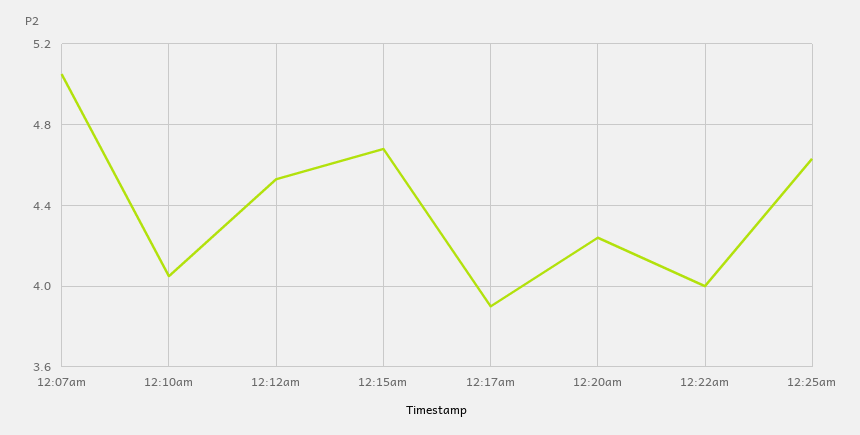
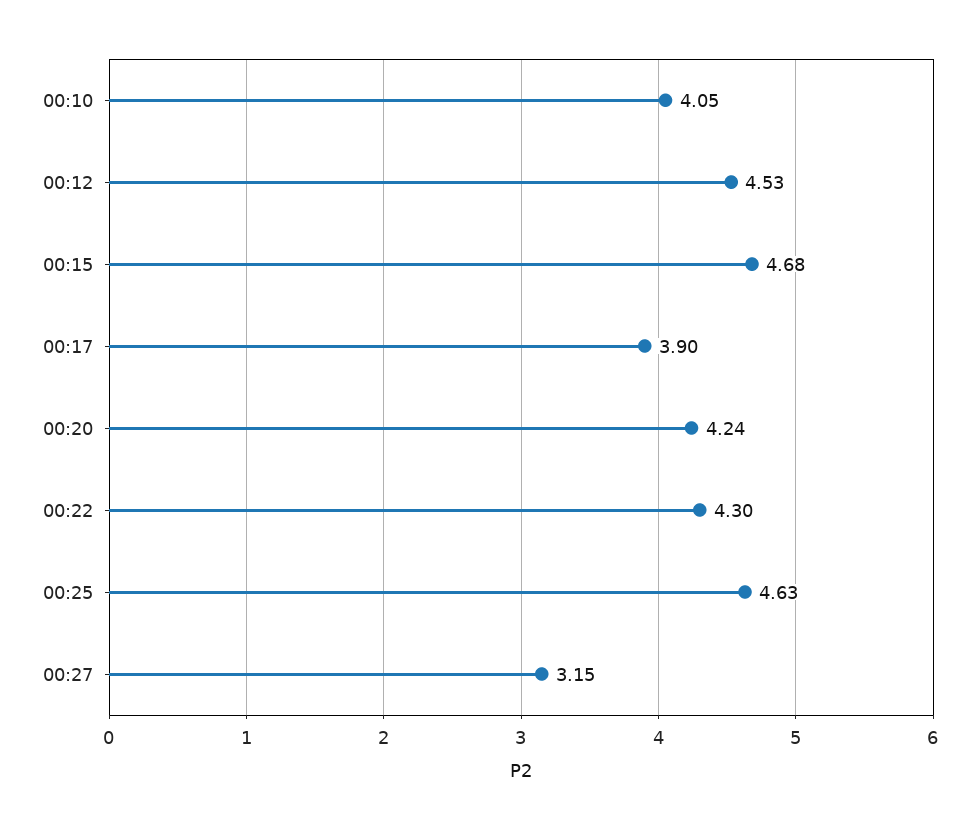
12:07am: 5.05 -> none
12:22am: 4 -> 4.3
00:27: none -> 3.15

